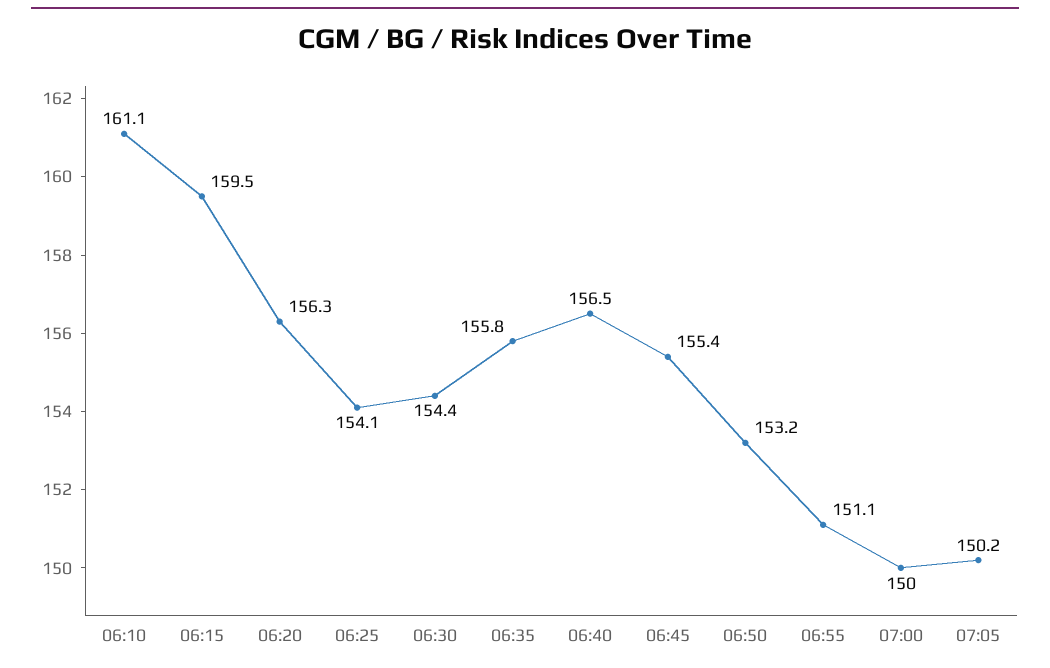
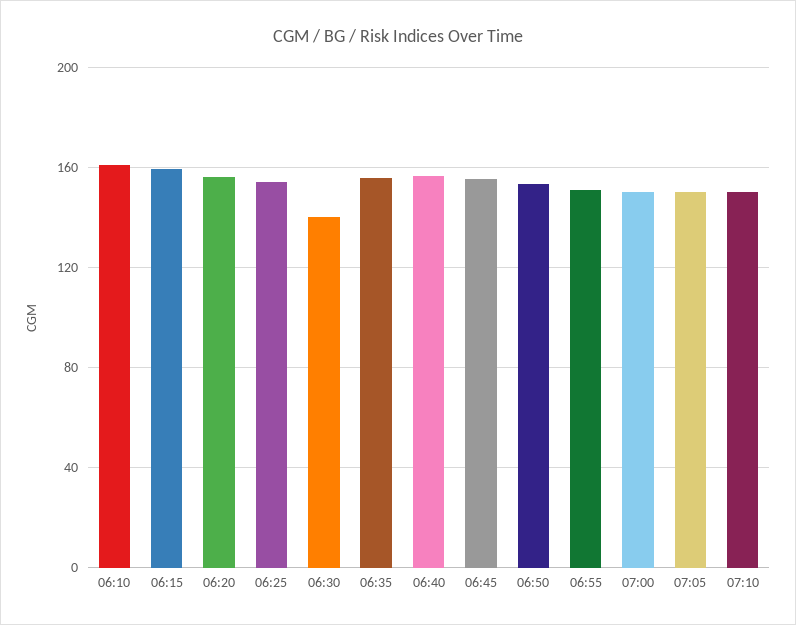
06:30: 154.4 -> 140
07:10: none -> 150

